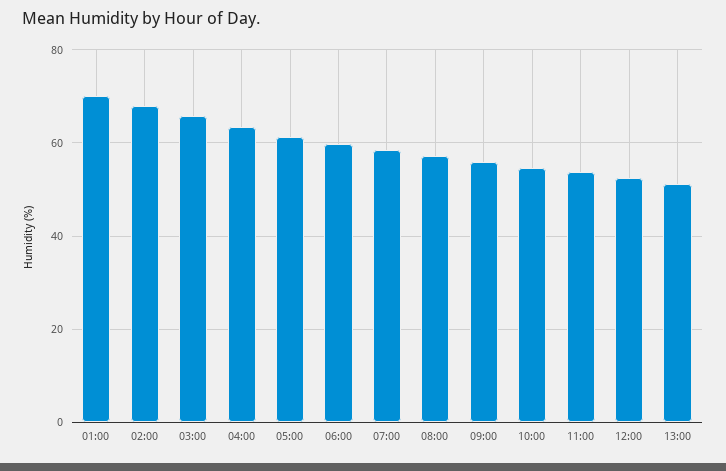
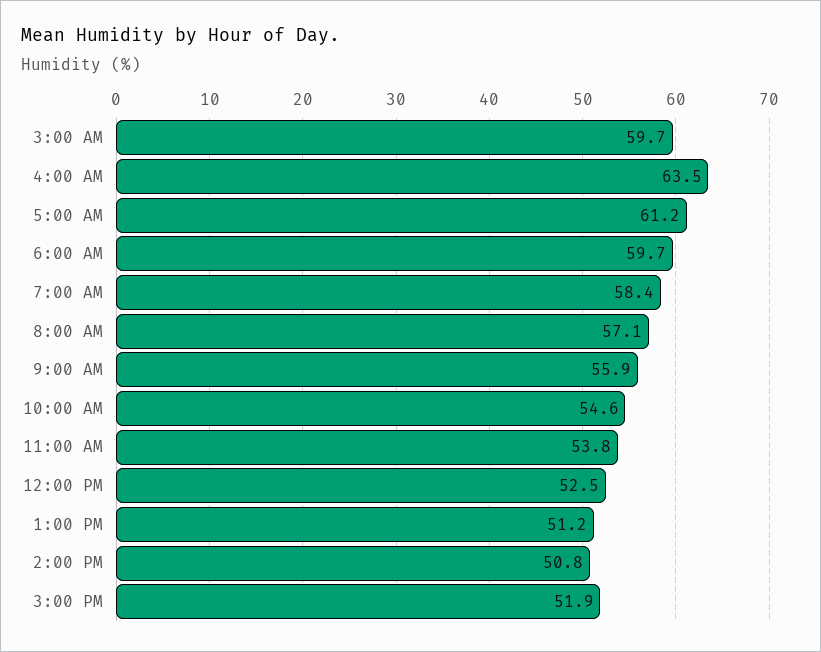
01:00: 70 -> none
02:00: 68 -> none
03:00: 66 -> 59.7
2:00 PM: none -> 50.8
3:00 PM: none -> 51.9

